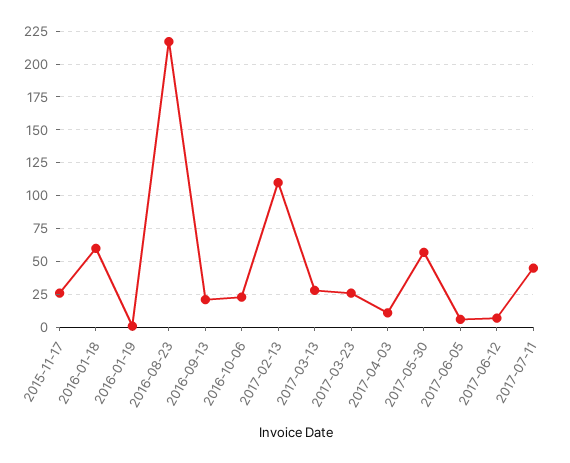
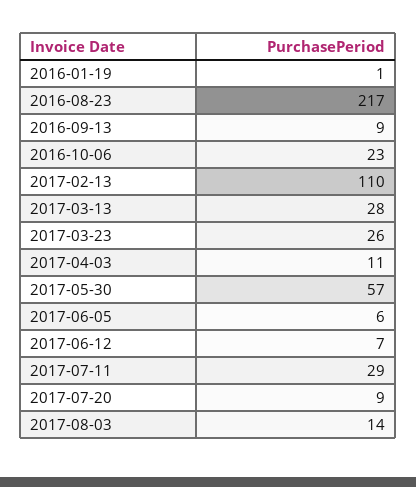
2015-11-17: 25 -> none
2016-01-18: 60 -> none
2016-09-13: 20 -> 9
2017-07-11: 45 -> 29
2017-07-20: none -> 9
2017-08-03: none -> 14

